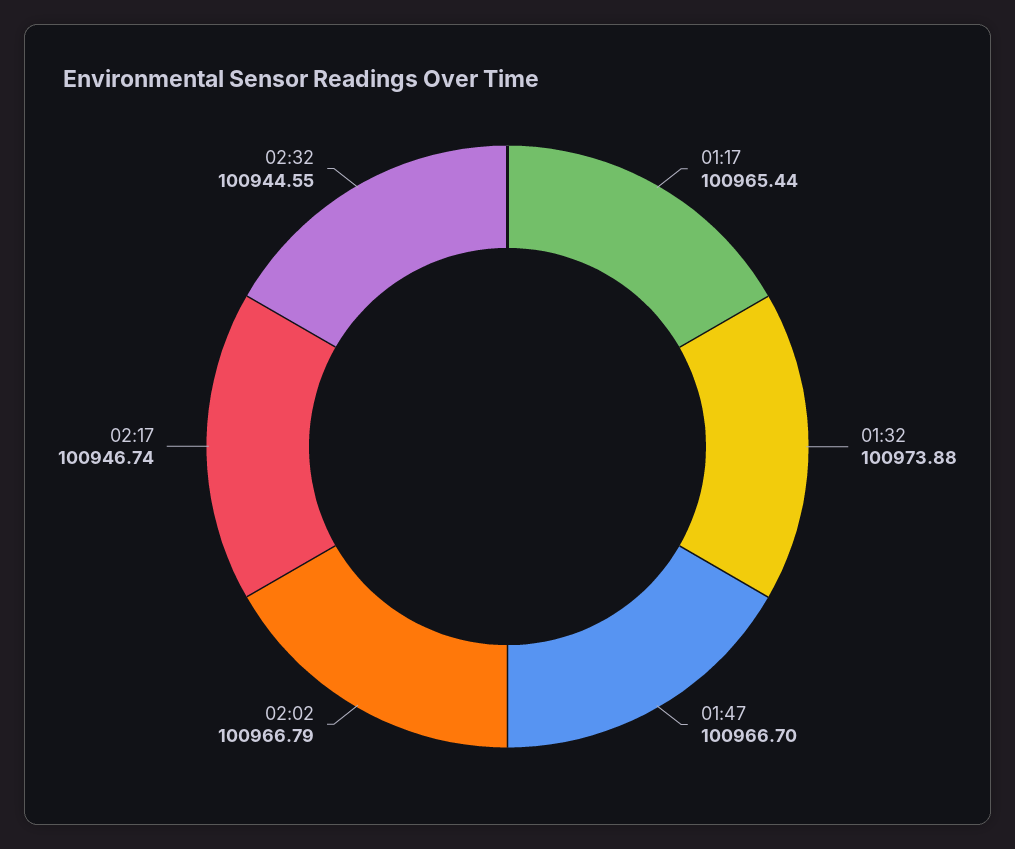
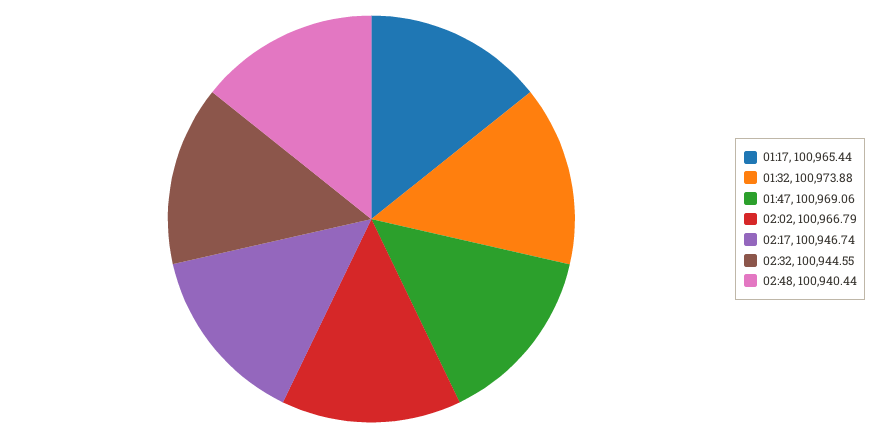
01:47: 100966.7 -> 100969.06
02:48: none -> 100940.44

